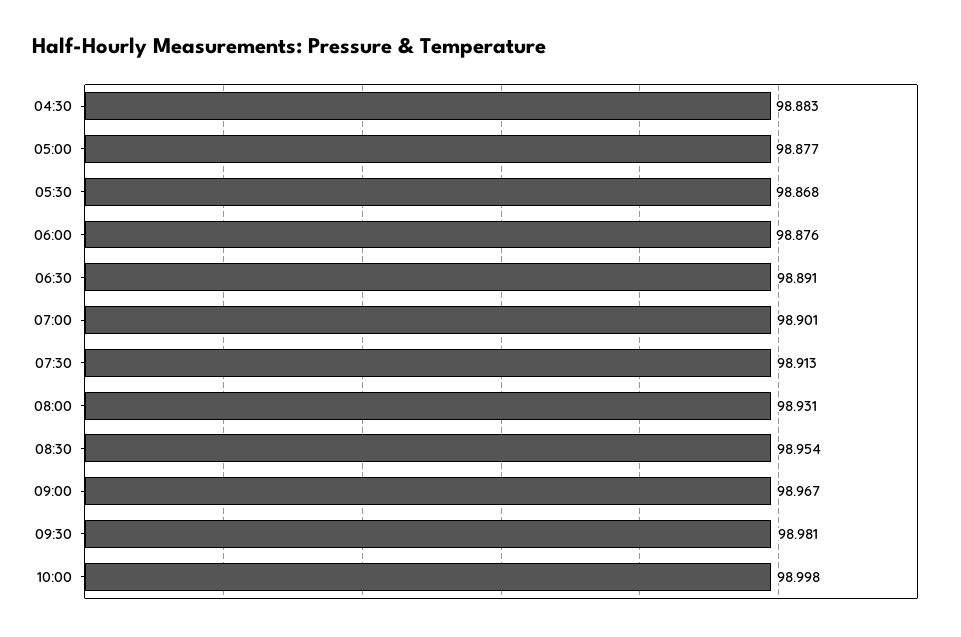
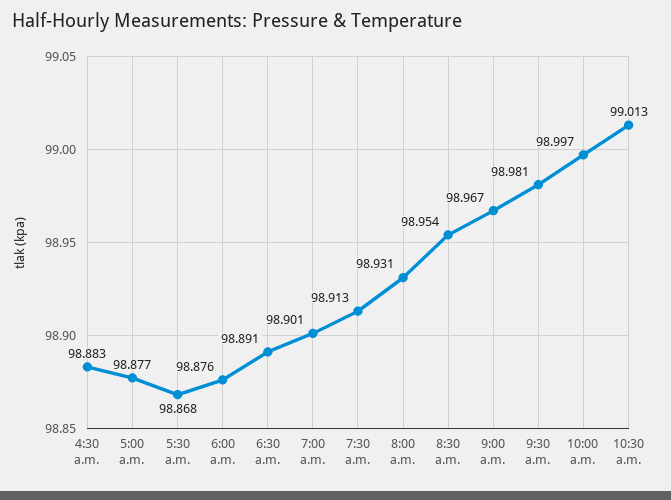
10:00: 98.998 -> 98.997
10:30 a.m.: none -> 99.013

